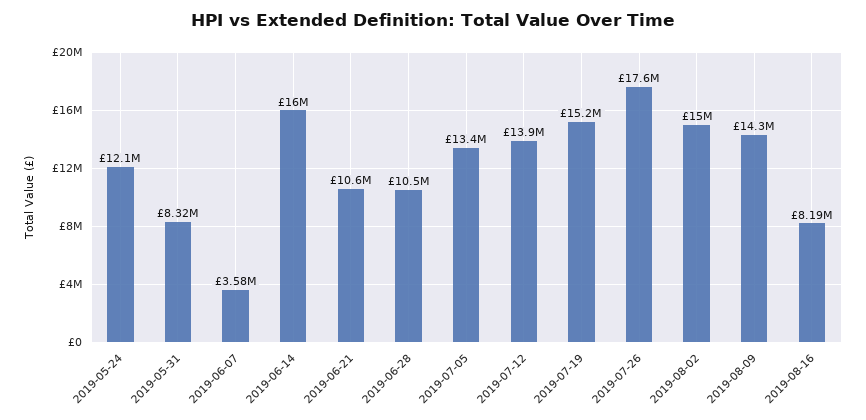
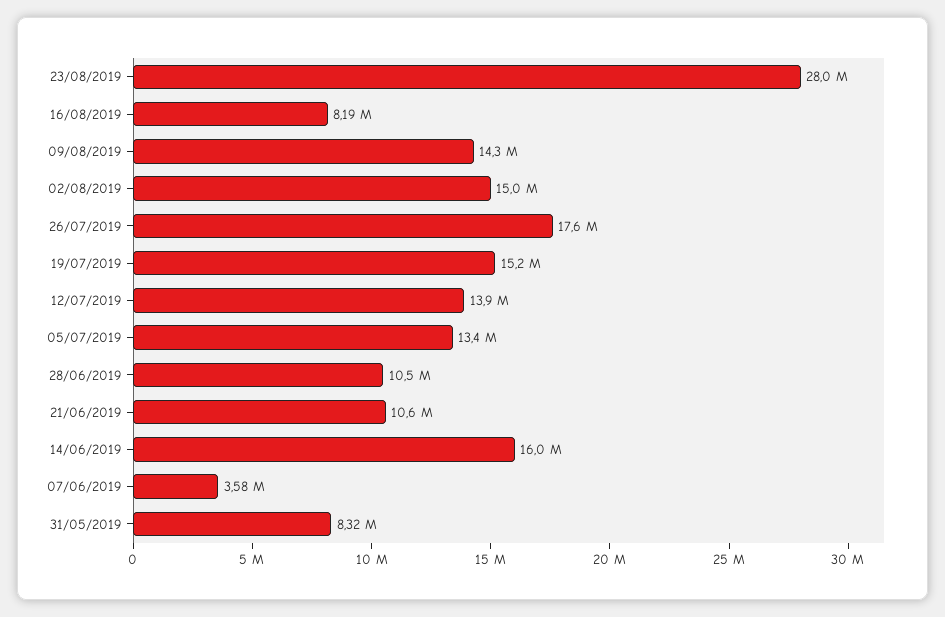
2019-05-24: 12100000 -> none
23/08/2019: none -> 28000000

